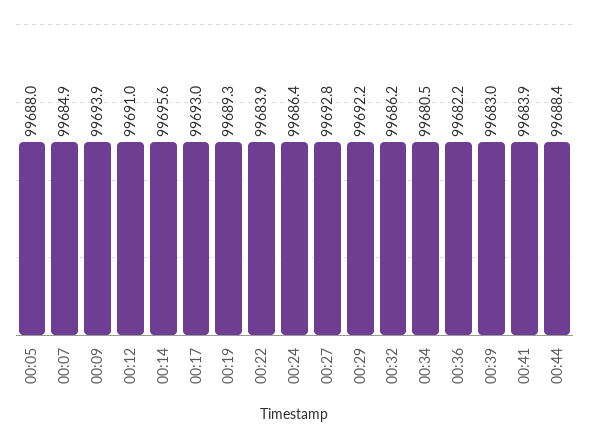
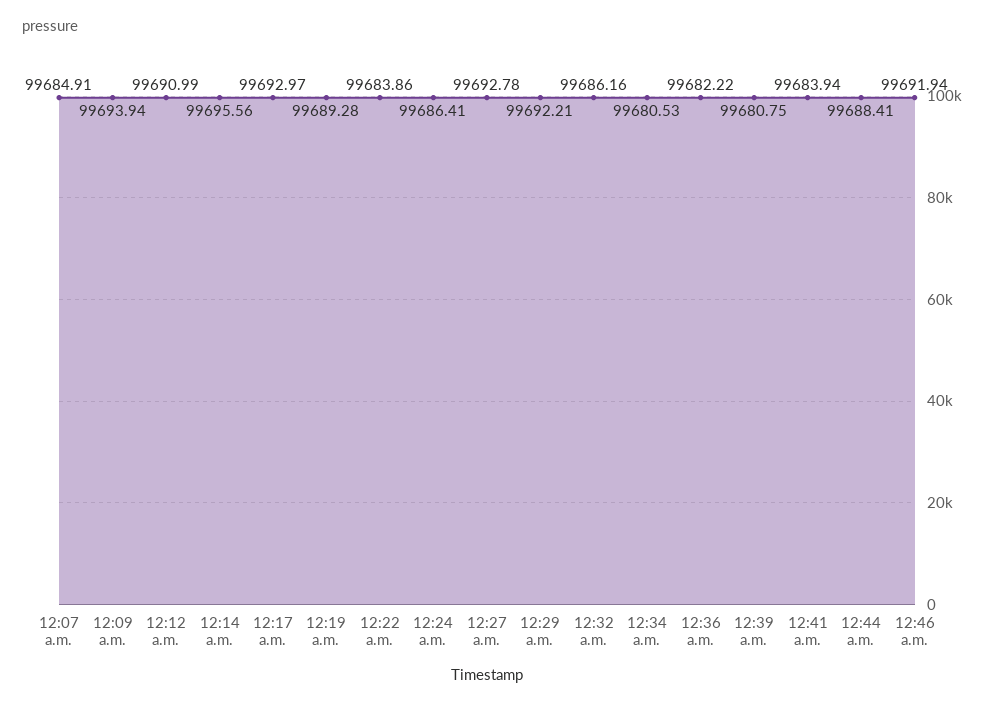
00:05: 99688 -> none
00:39: 99683 -> 99680.75
12:46 a.m.: none -> 99691.94

